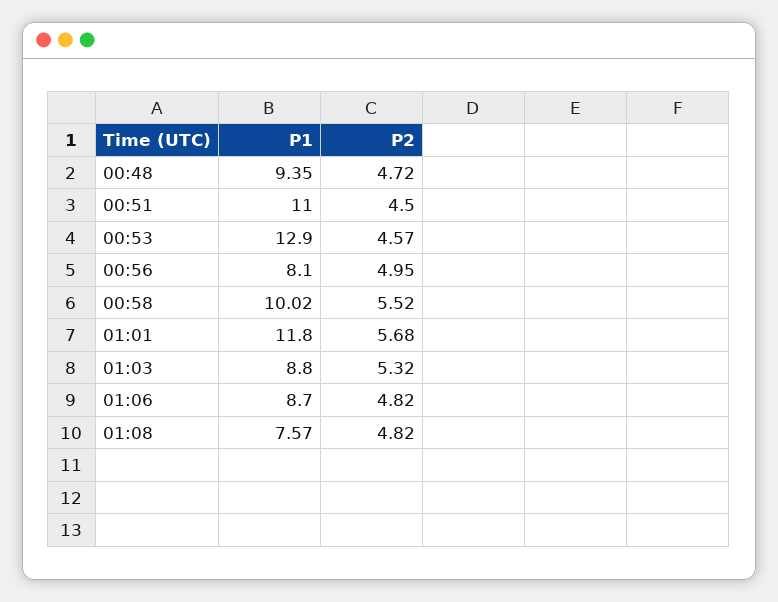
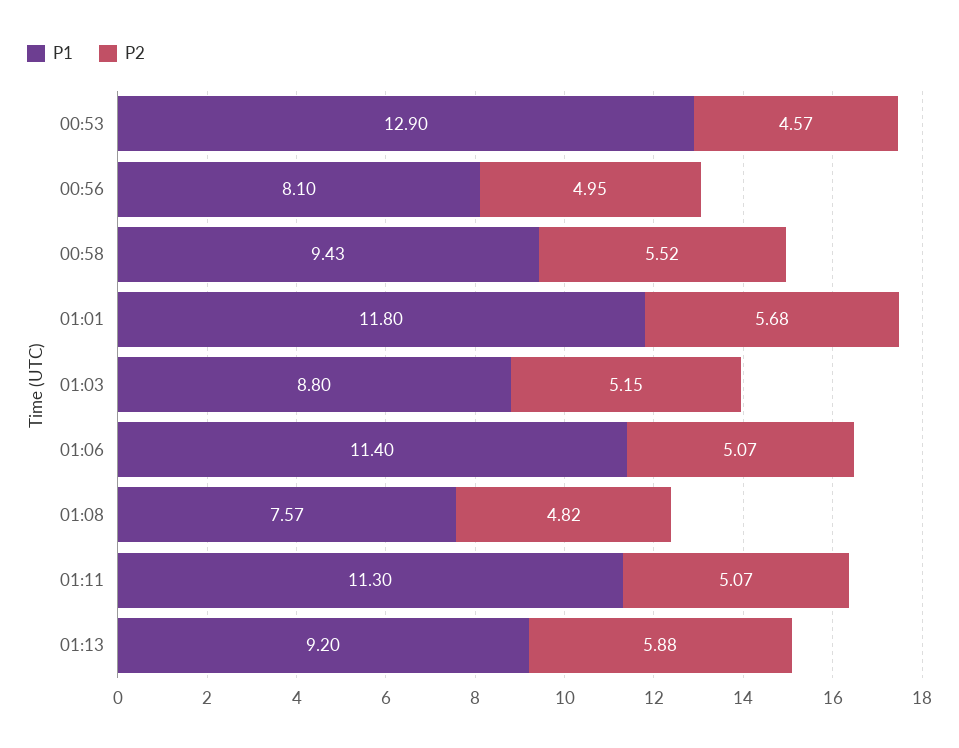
P1, 00:48: 9.35 -> none
P2, 00:48: 4.72 -> none
P1, 00:51: 11 -> none
P2, 00:51: 4.5 -> none
P1, 00:58: 10.02 -> 9.43
P2, 01:03: 5.32 -> 5.15
P1, 01:06: 8.7 -> 11.4
P2, 01:06: 4.82 -> 5.07
P1, 01:11: none -> 11.3
P2, 01:11: none -> 5.07
P1, 01:13: none -> 9.2
P2, 01:13: none -> 5.88

